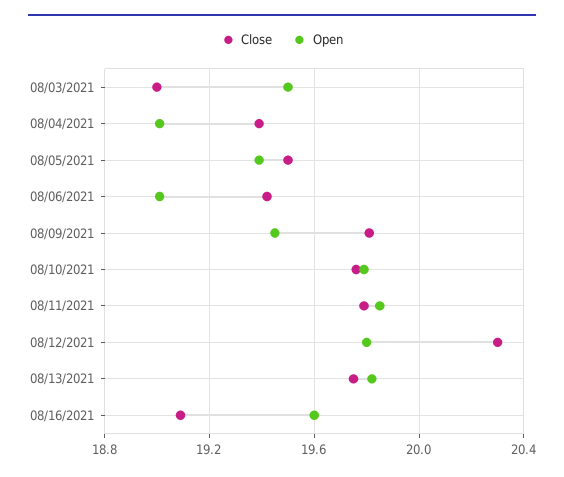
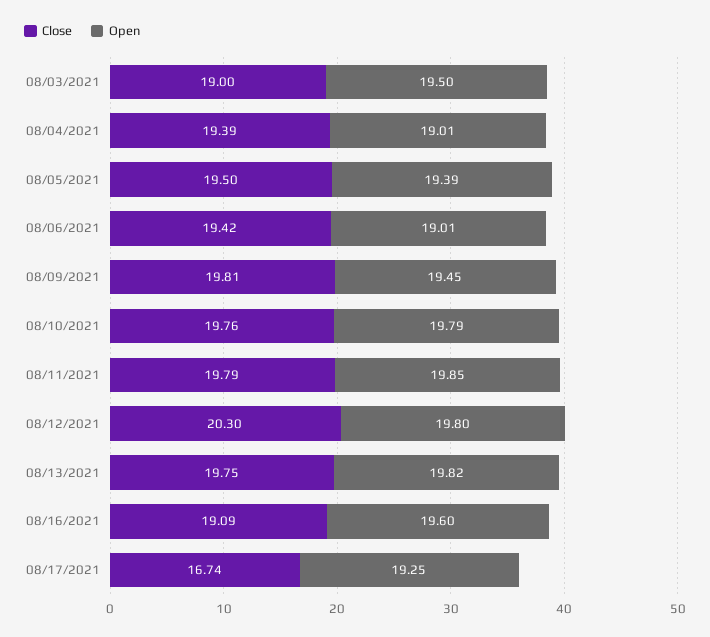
Close, 08/17/2021: none -> 16.74
Open, 08/17/2021: none -> 19.25

